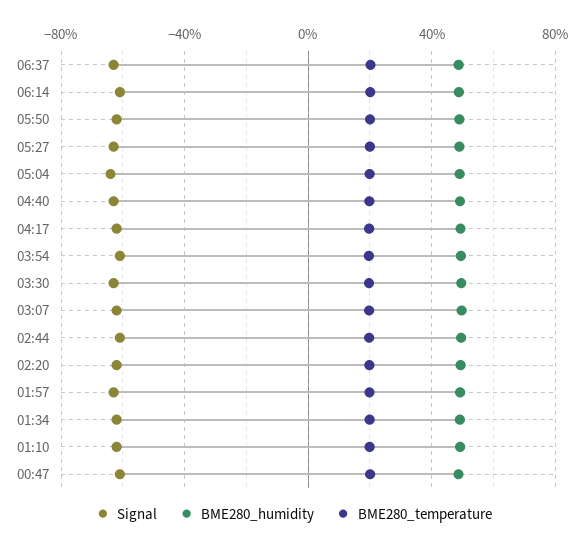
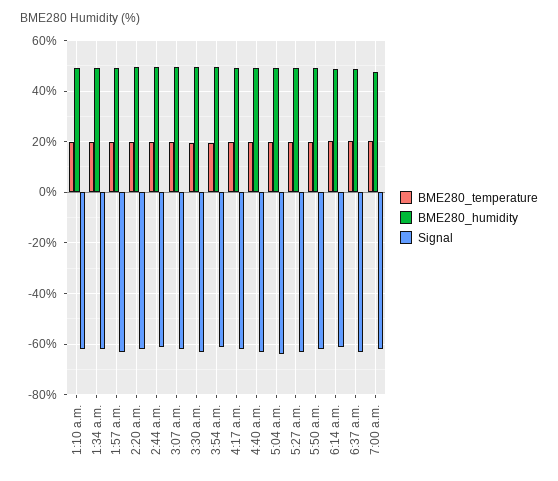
Signal, 00:47: -60 -> none
BME280_humidity, 00:47: 50 -> none
BME280_temperature, 00:47: 20 -> none
BME280_temperature, 7:00 a.m.: none -> 20
BME280_humidity, 7:00 a.m.: none -> 47.5
Signal, 7:00 a.m.: none -> -62.5

